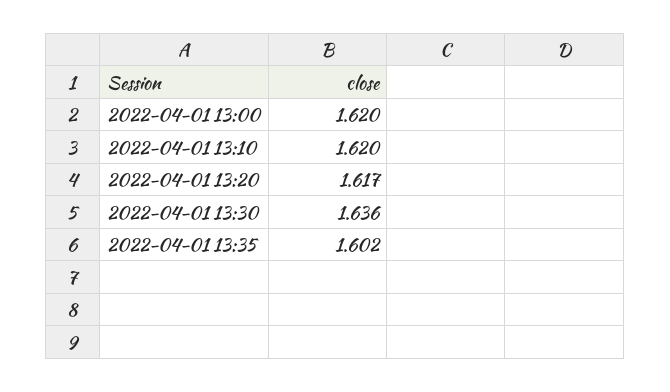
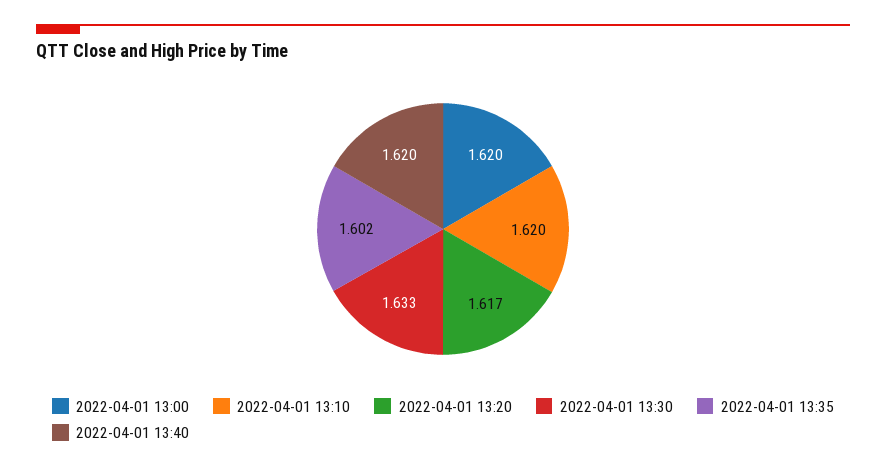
2022-04-01 13:30: 1.636 -> 1.633
2022-04-01 13:40: none -> 1.62

